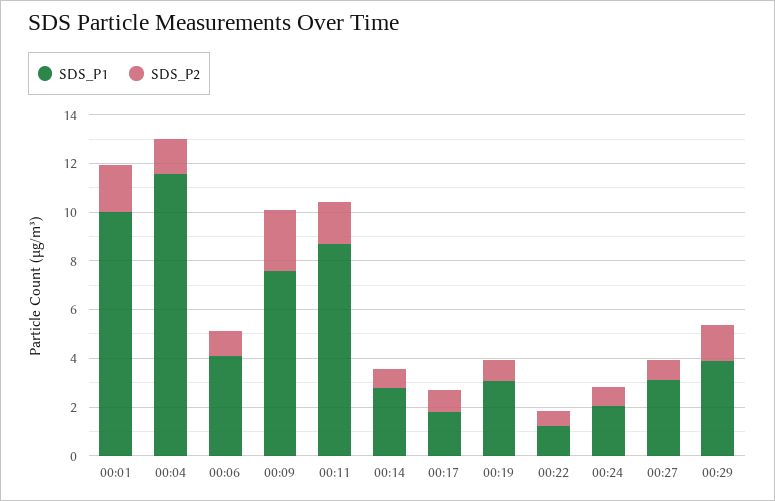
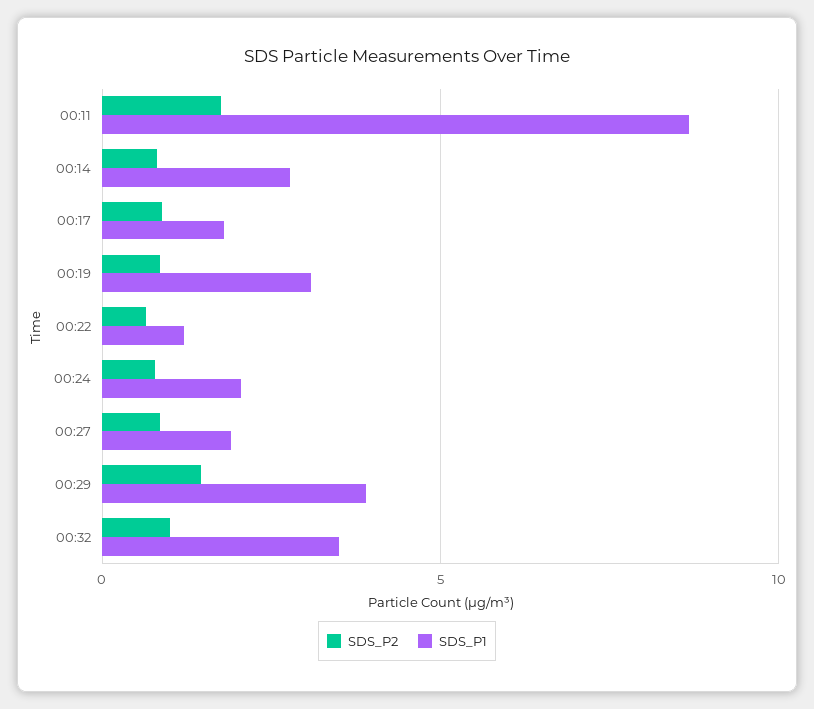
SDS_P1, 00:01: 10 -> none
SDS_P2, 00:01: 2 -> none
SDS_P1, 00:04: 11.5 -> none
SDS_P2, 00:04: 1.5 -> none
SDS_P1, 00:06: 4 -> none
SDS_P2, 00:06: 1 -> none
SDS_P1, 00:09: 7.5 -> none
SDS_P2, 00:09: 2.5 -> none
SDS_P1, 00:27: 3 -> 2
SDS_P2, 00:32: none -> 1
SDS_P1, 00:32: none -> 3.5

